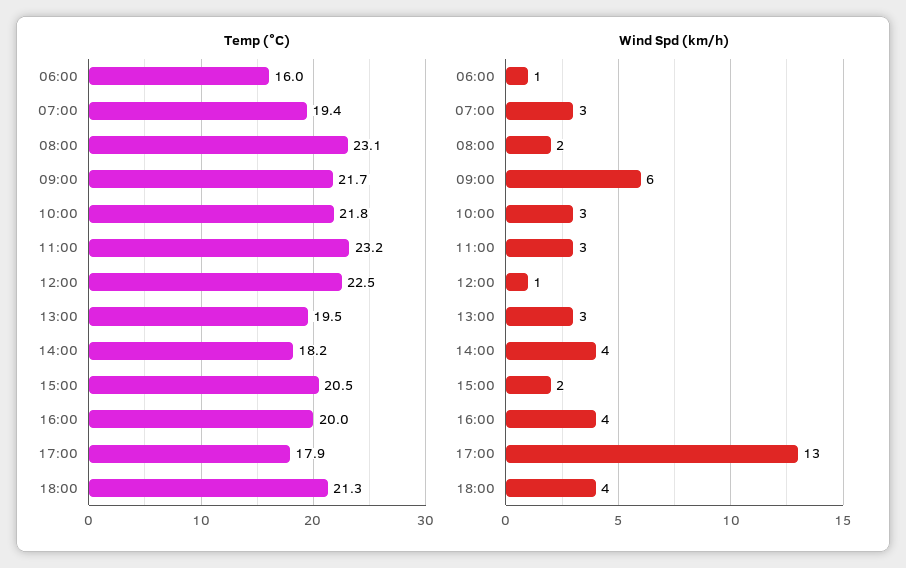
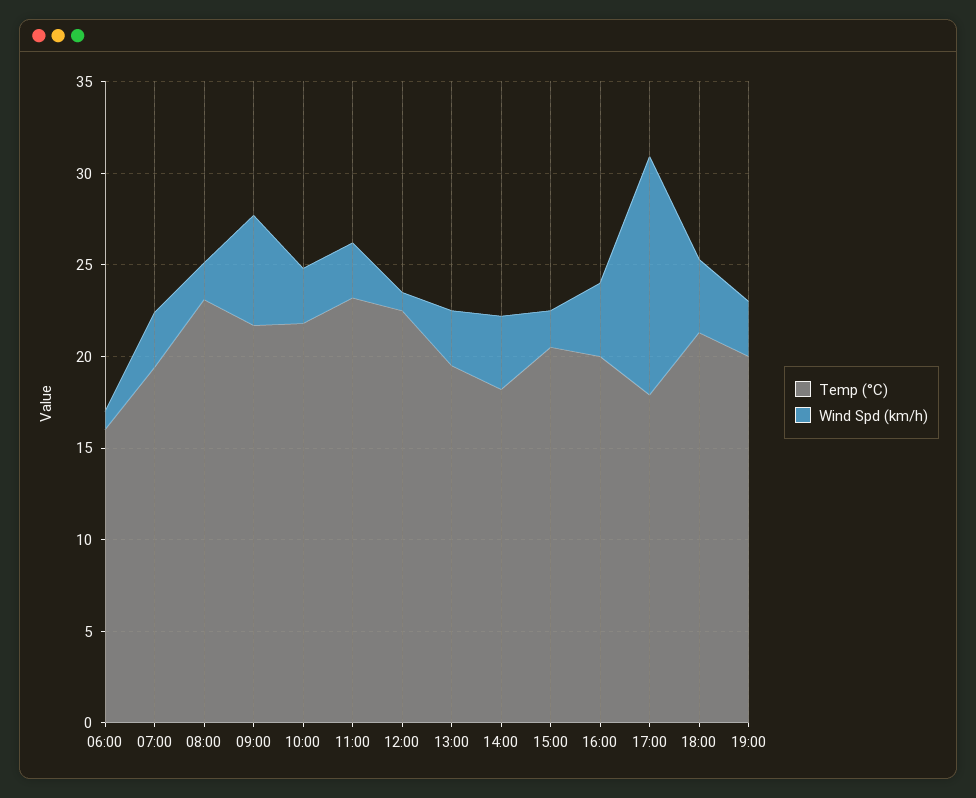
Temp (°C), 19:00: none -> 20
Wind Spd (km/h), 19:00: none -> 3

